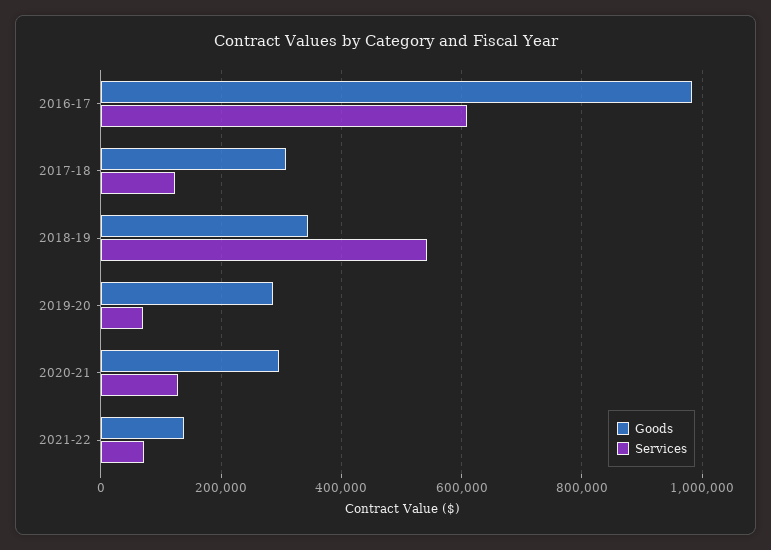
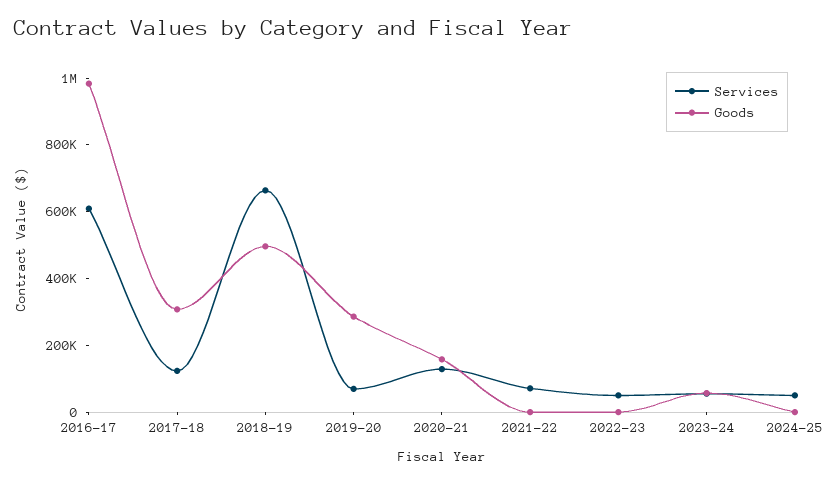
Goods, 2018-19: 340000 -> 500000
Services, 2018-19: 540000 -> 650000
Goods, 2020-21: 300000 -> 150000
Goods, 2021-22: 140000 -> 0
Services, 2022-23: none -> 50000
Goods, 2022-23: none -> 0
Services, 2023-24: none -> 50000
Goods, 2023-24: none -> 50000
Services, 2024-25: none -> 50000
Goods, 2024-25: none -> 0

